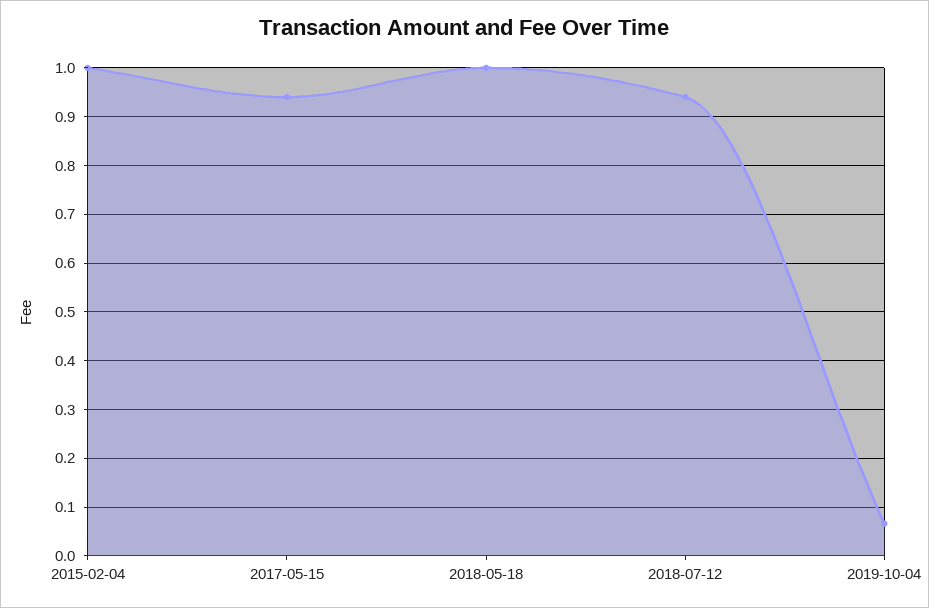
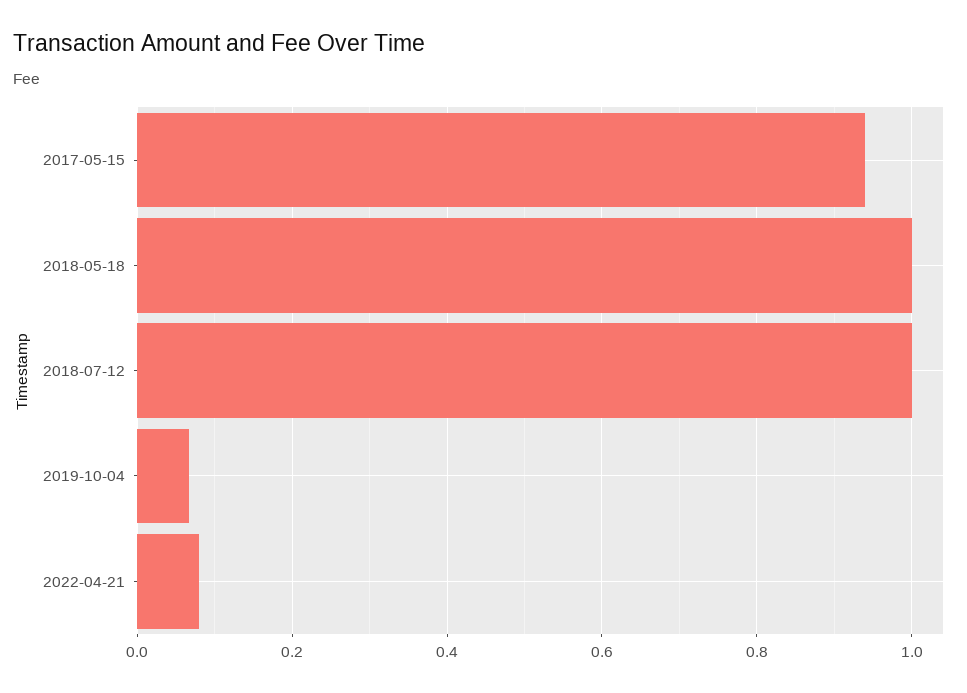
2015-02-04: 1 -> none
2018-07-12: 0.94 -> 1
2022-04-21: none -> 0.08

